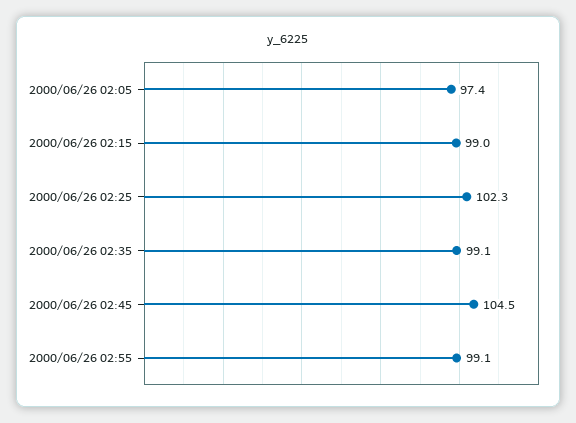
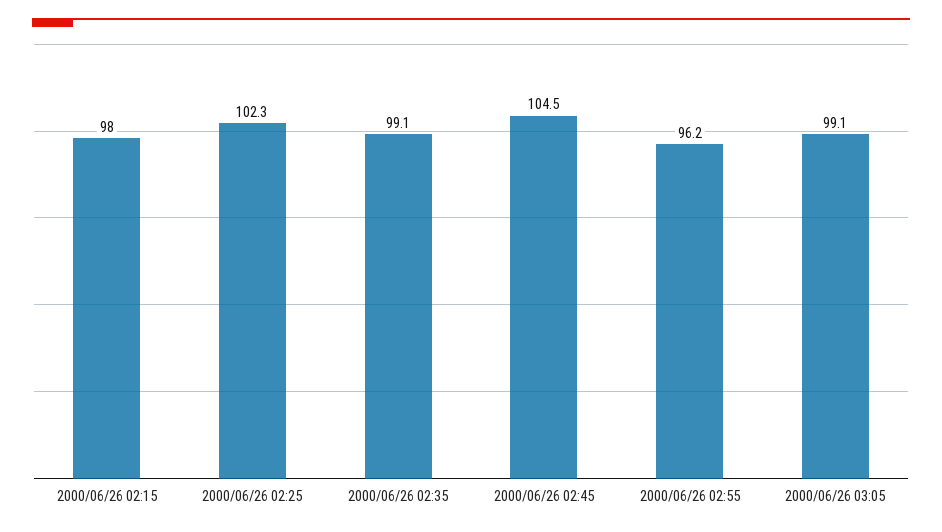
2000/06/26 02:05: 97.4 -> none
2000/06/26 02:15: 99 -> 98
2000/06/26 02:55: 99.1 -> 96.2
2000/06/26 03:05: none -> 99.1

